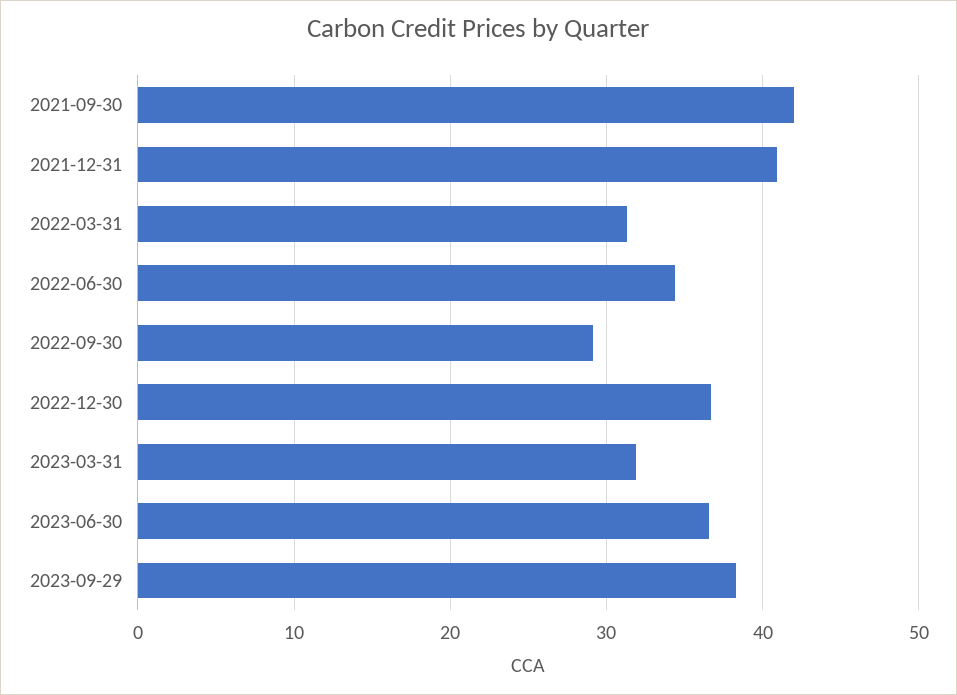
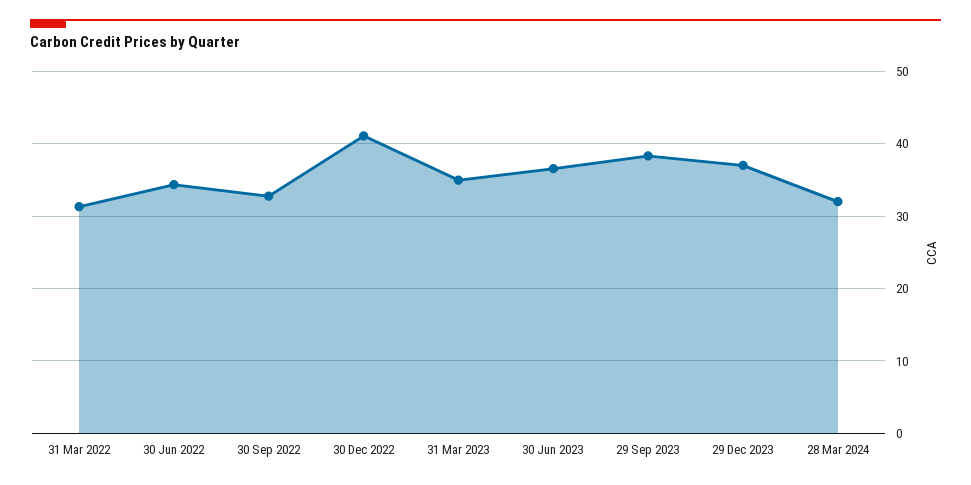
2021-09-30: 42 -> none
2021-12-31: 41 -> none
2022-09-30: 29 -> 33
2022-12-30: 37 -> 41
2023-03-31: 32 -> 35
29 Dec 2023: none -> 37
28 Mar 2024: none -> 32

